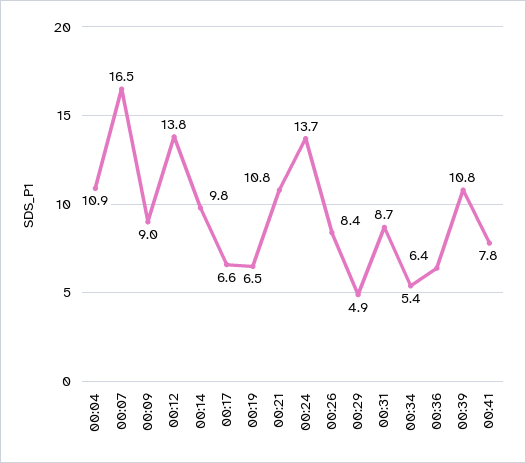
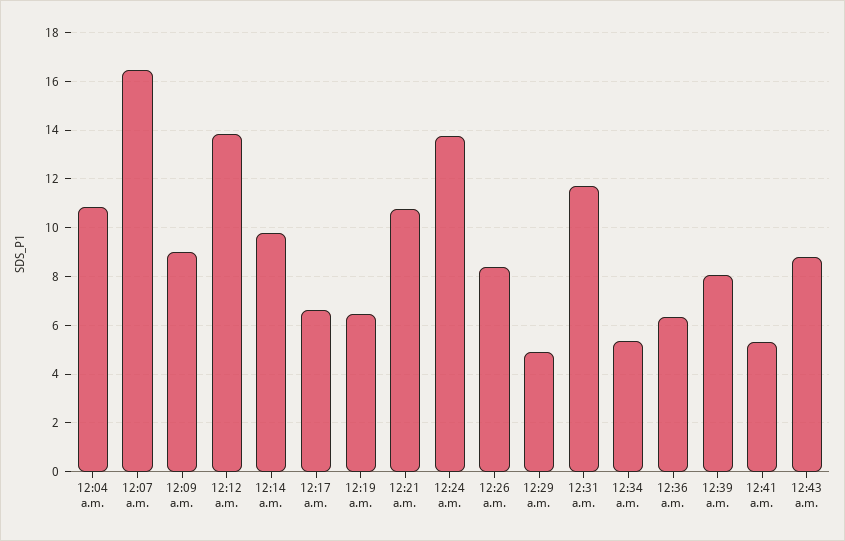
00:31: 8.7 -> 11.75
00:39: 10.8 -> 8
00:41: 7.8 -> 5.25
12:43 a.m.: none -> 8.75

